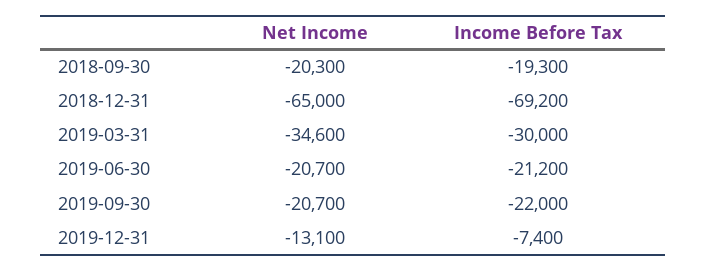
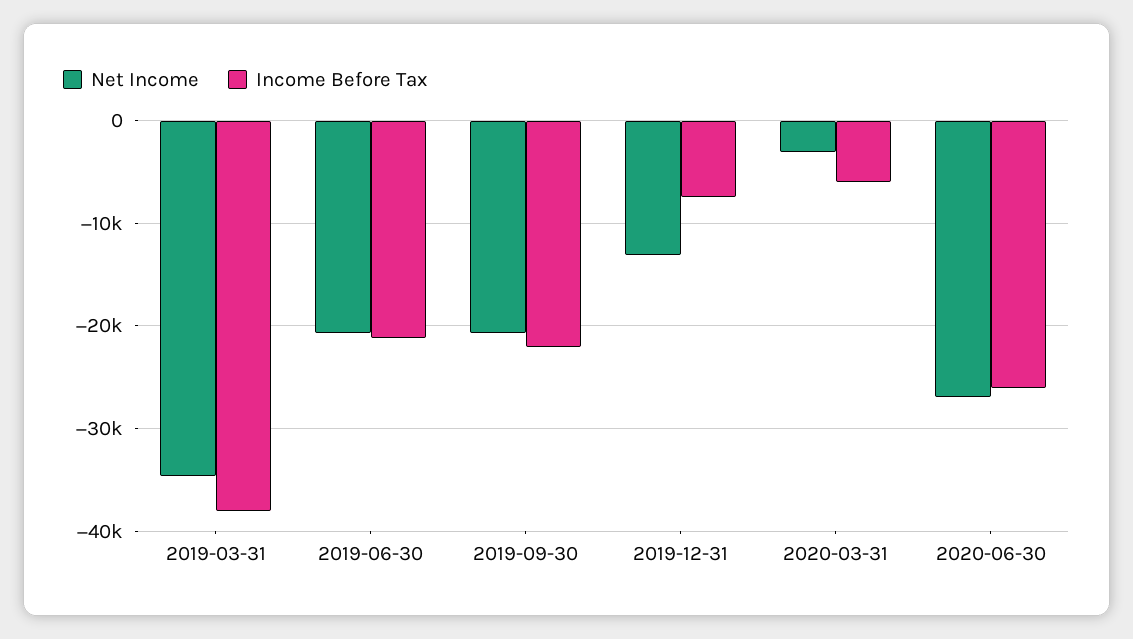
Net Income, 2018-09-30: -20300 -> none
Income Before Tax, 2018-09-30: -19300 -> none
Net Income, 2018-12-31: -65000 -> none
Income Before Tax, 2018-12-31: -69200 -> none
Income Before Tax, 2019-03-31: -30000 -> -38000
Net Income, 2020-03-31: none -> -3000
Income Before Tax, 2020-03-31: none -> -6000
Net Income, 2020-06-30: none -> -27000
Income Before Tax, 2020-06-30: none -> -26000

